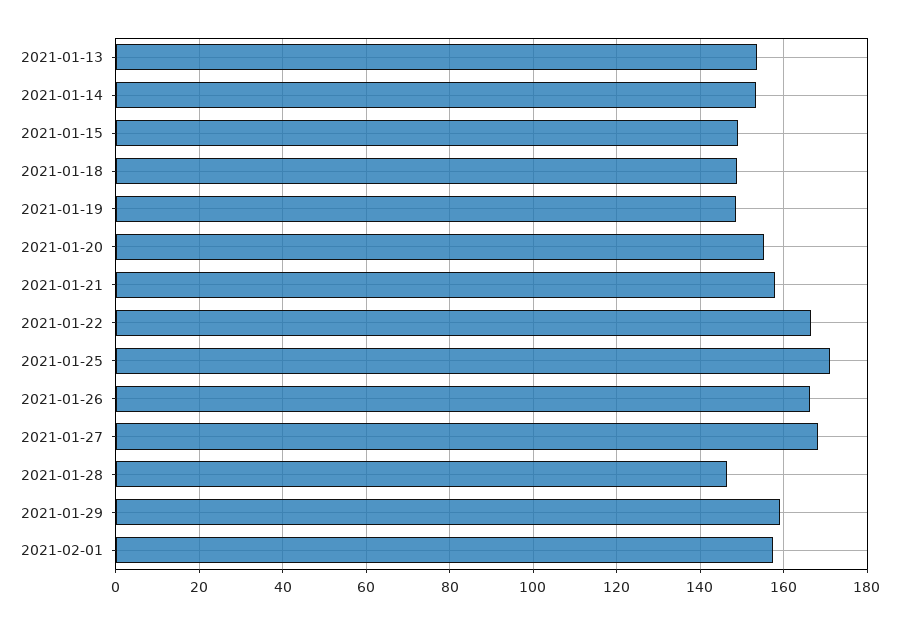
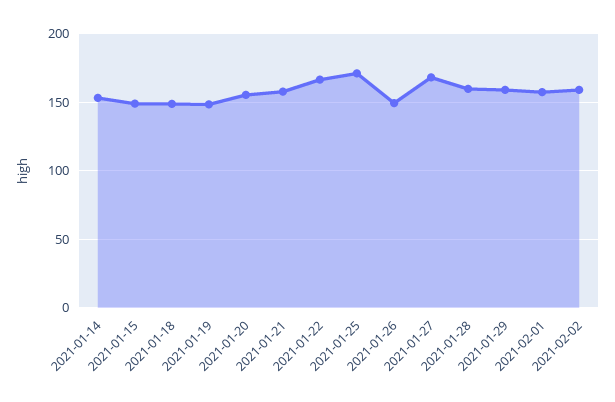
2021-01-13: 154 -> none
2021-01-26: 166 -> 150
2021-01-28: 146 -> 160
2021-02-02: none -> 160

